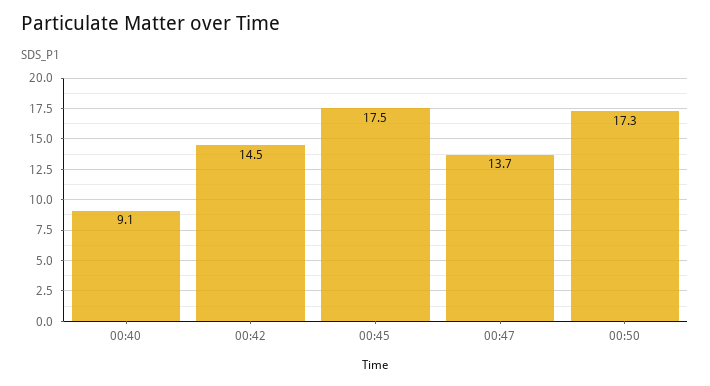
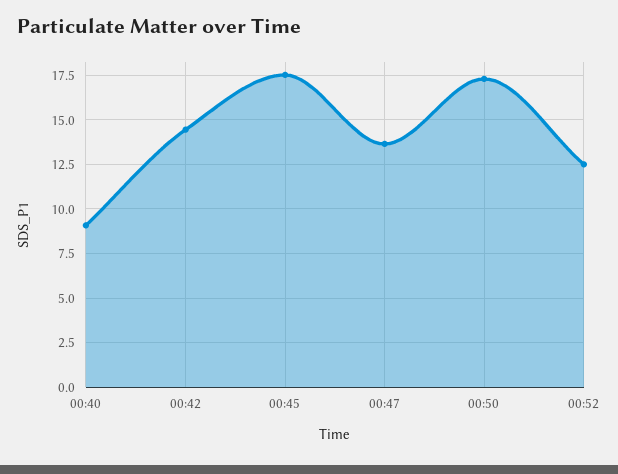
00:52: none -> 12.5

